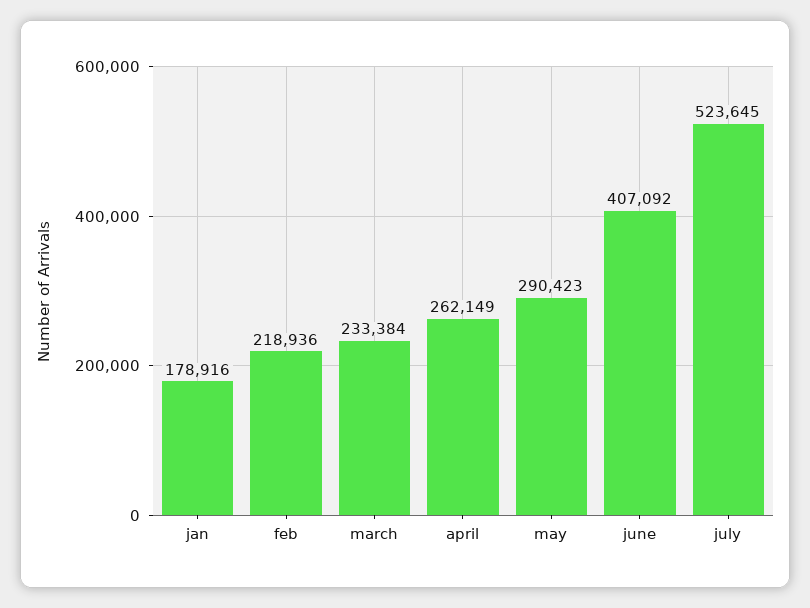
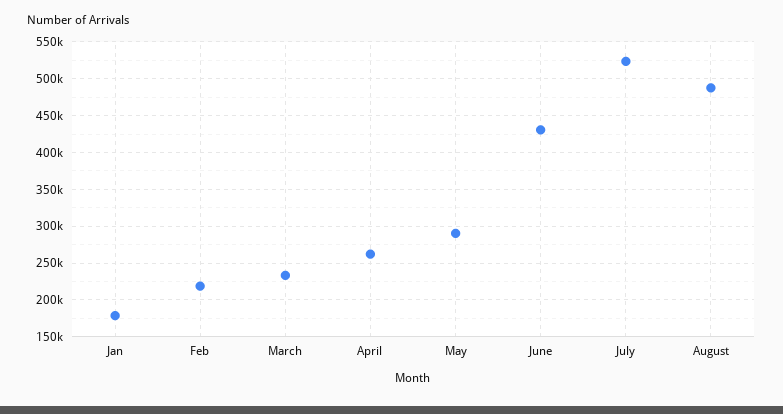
june: 407092 -> 430000
August: none -> 490000

